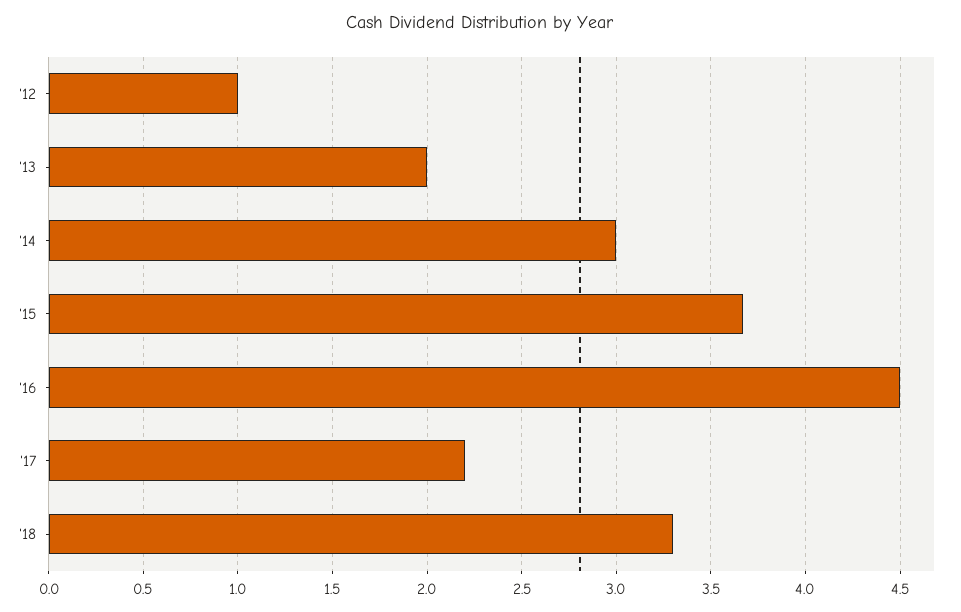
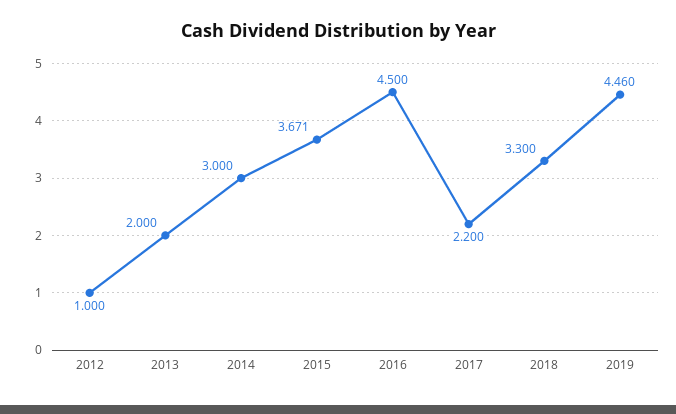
2019: none -> 4.46

